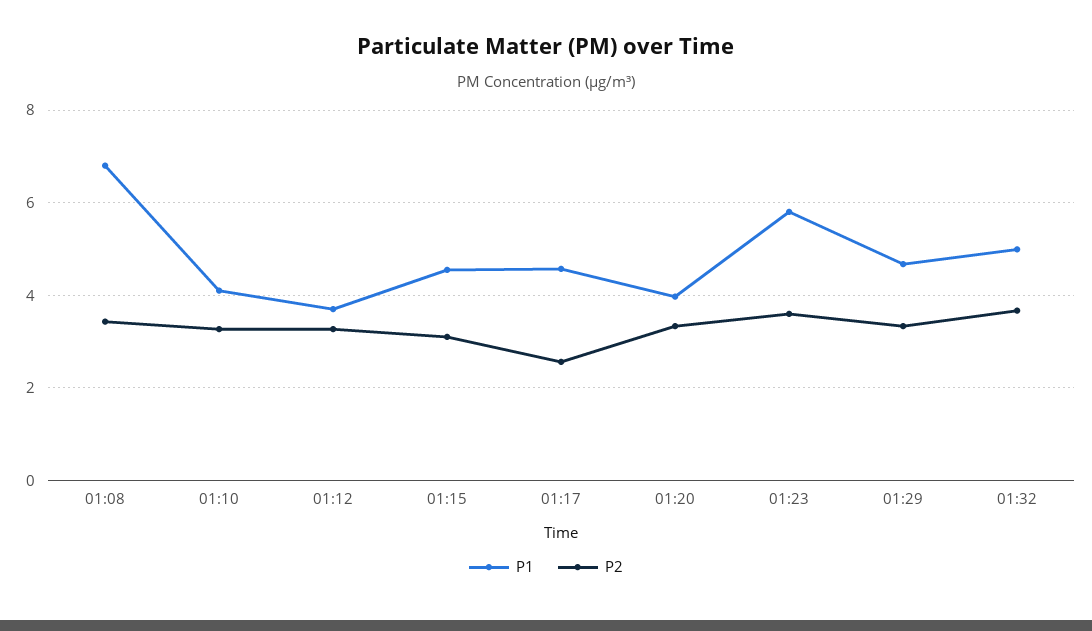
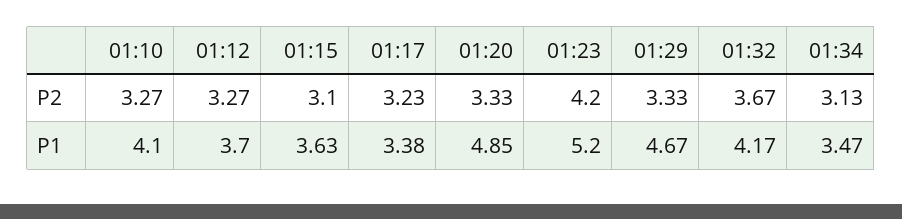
P1, 01:08: 6.8 -> none
P2, 01:08: 3.4 -> none
P1, 01:15: 4.6 -> 3.63
P1, 01:17: 4.6 -> 3.38
P2, 01:17: 2.6 -> 3.23
P1, 01:20: 4 -> 4.85
P1, 01:23: 5.8 -> 5.2
P2, 01:23: 3.6 -> 4.2
P1, 01:32: 5 -> 4.17
P2, 01:34: none -> 3.13
P1, 01:34: none -> 3.47

